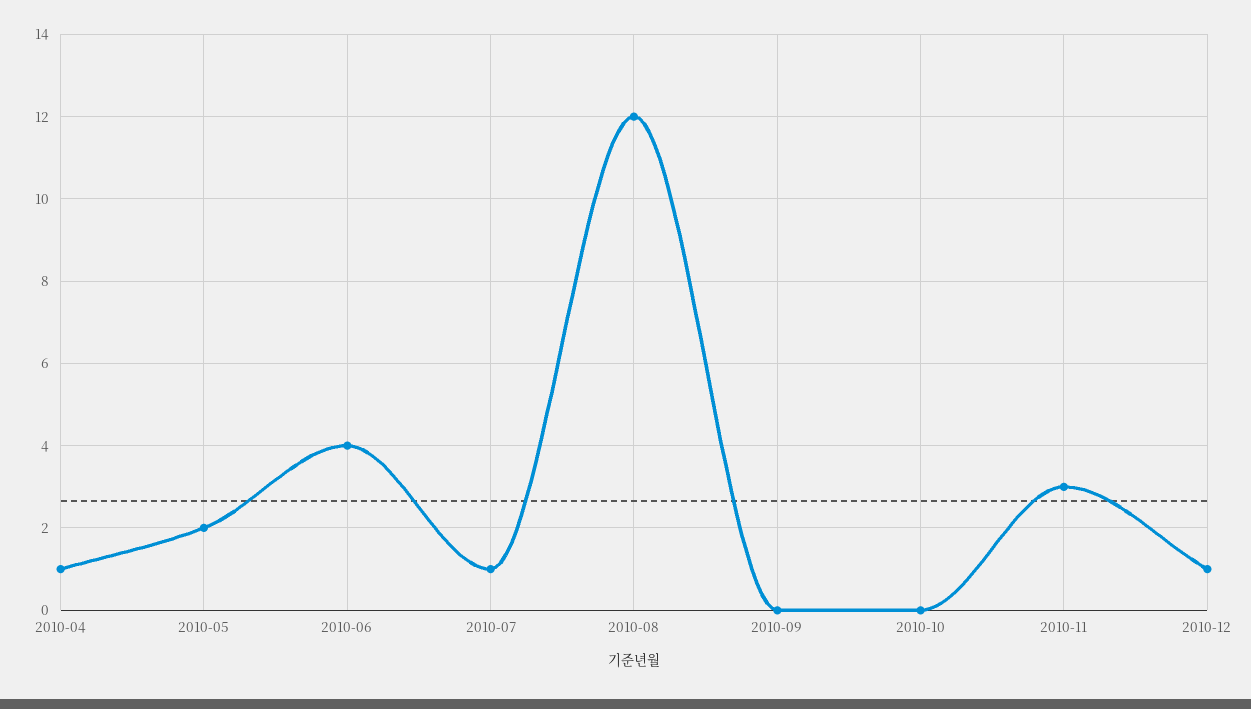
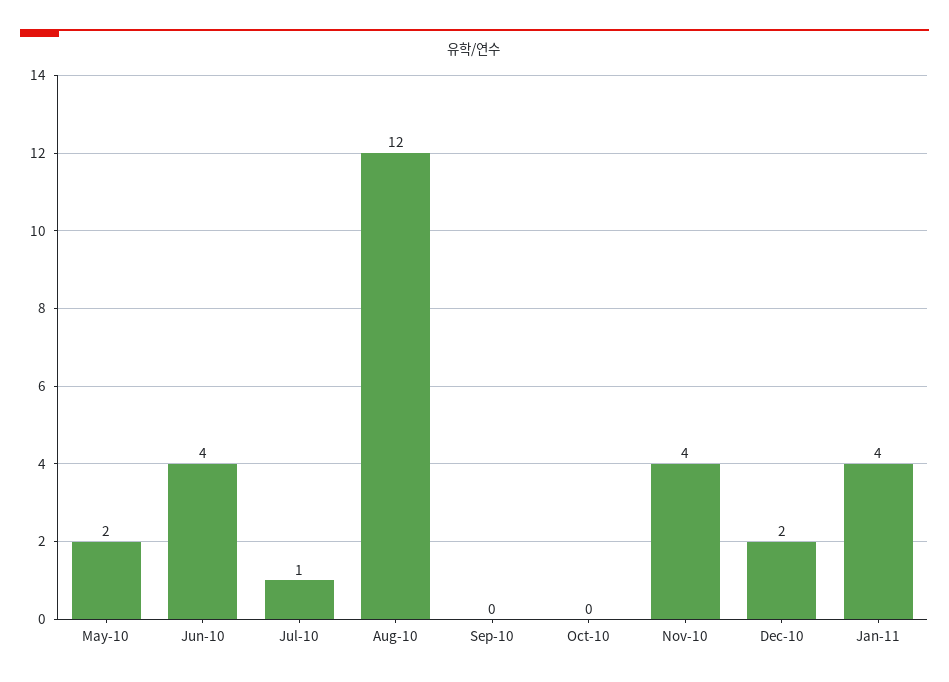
2010-04: 1 -> none
2010-11: 3 -> 4
2010-12: 1 -> 2
Jan-11: none -> 4

